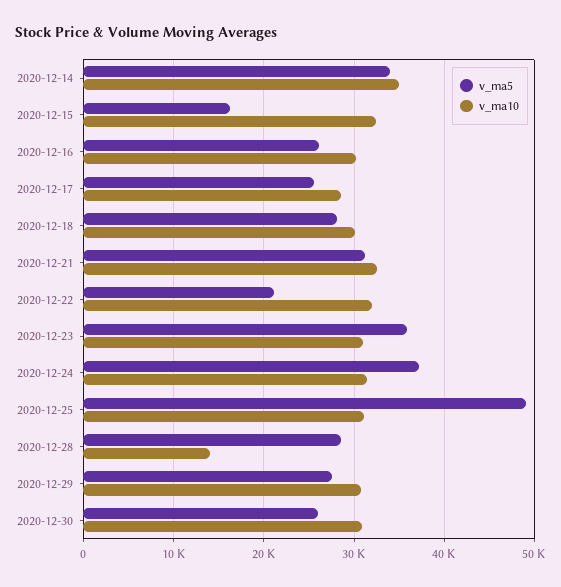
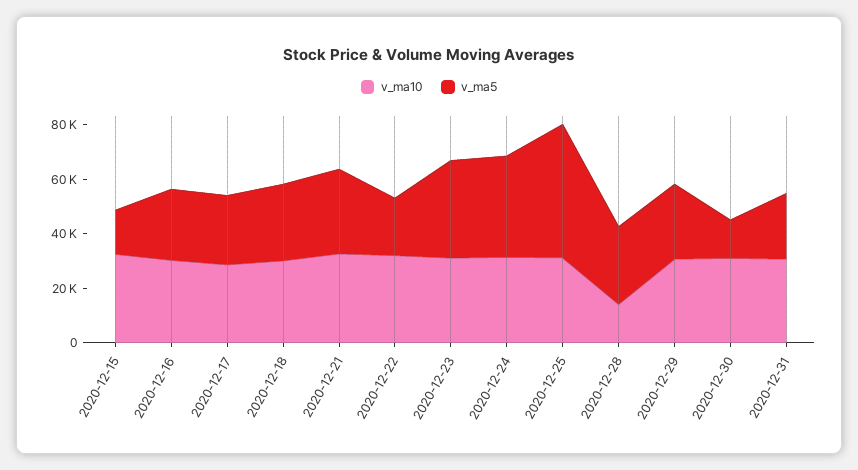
v_ma5, 2020-12-14: 34000 -> none
v_ma10, 2020-12-14: 35000 -> none
v_ma5, 2020-12-30: 26000 -> 15000
v_ma10, 2020-12-31: none -> 30000
v_ma5, 2020-12-31: none -> 25000

